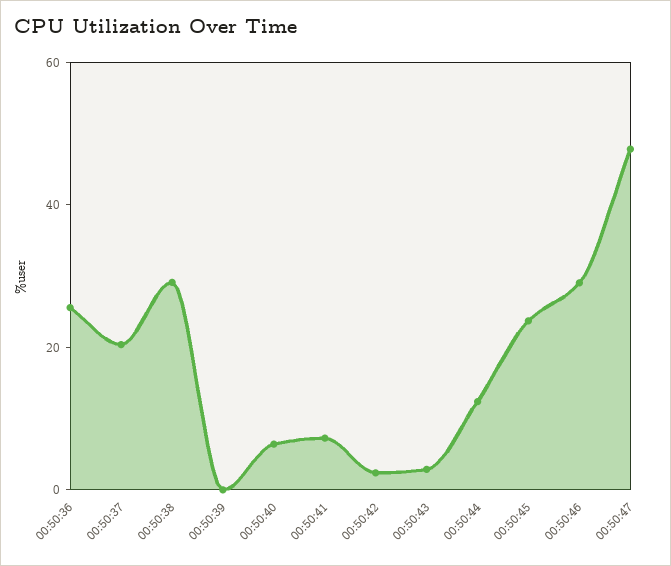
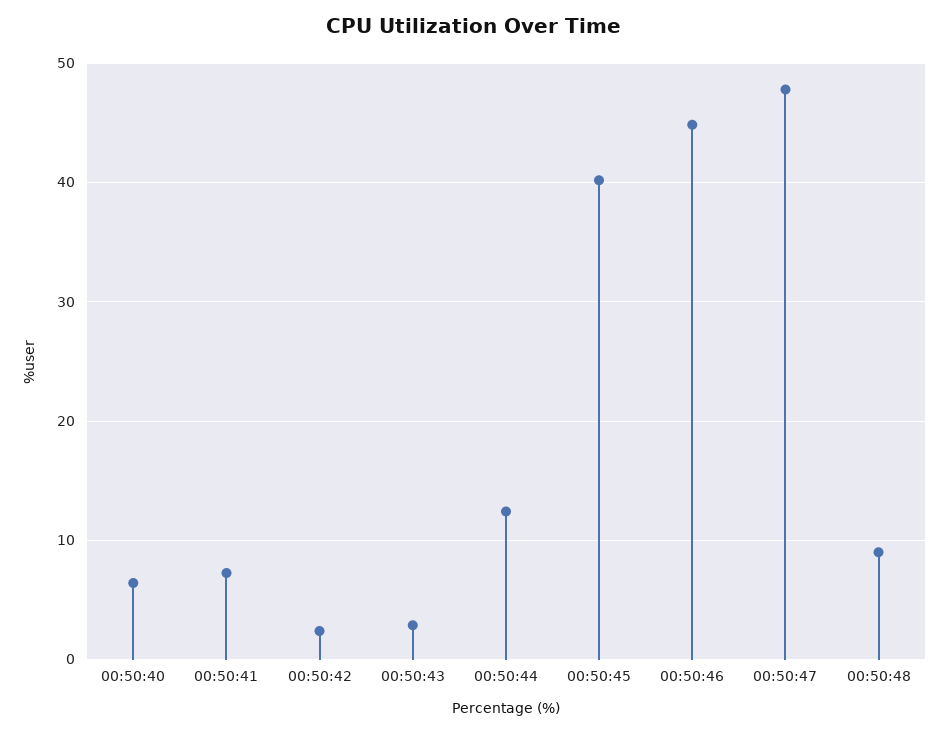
00:50:36: 25 -> none
00:50:37: 20 -> none
00:50:38: 30 -> none
00:50:39: 0 -> none
00:50:45: 25 -> 40
00:50:46: 30 -> 45
00:50:48: none -> 9

